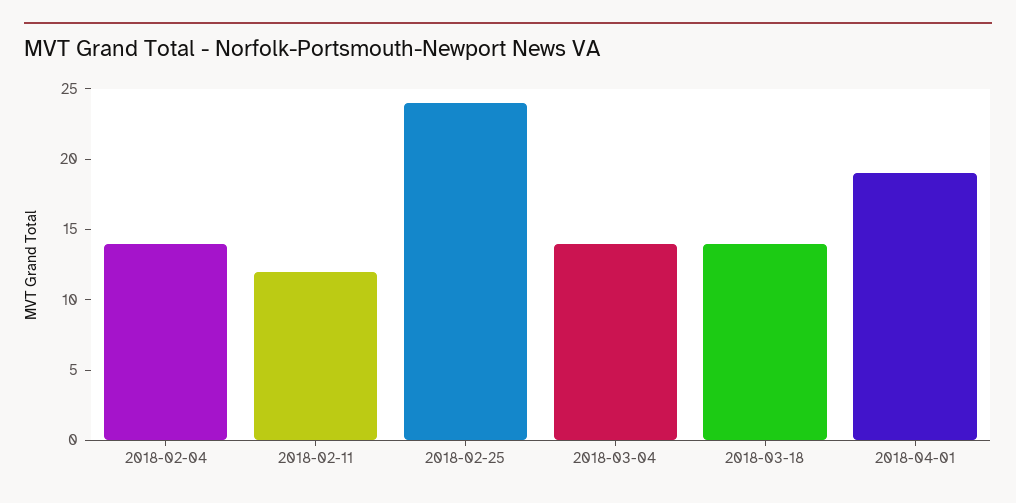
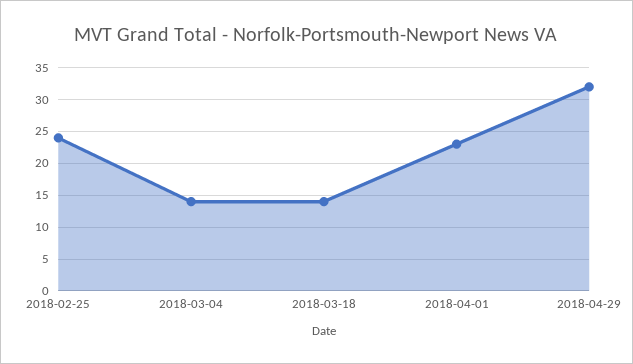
2018-02-04: 14 -> none
2018-02-11: 12 -> none
2018-04-01: 19 -> 23
2018-04-29: none -> 32

